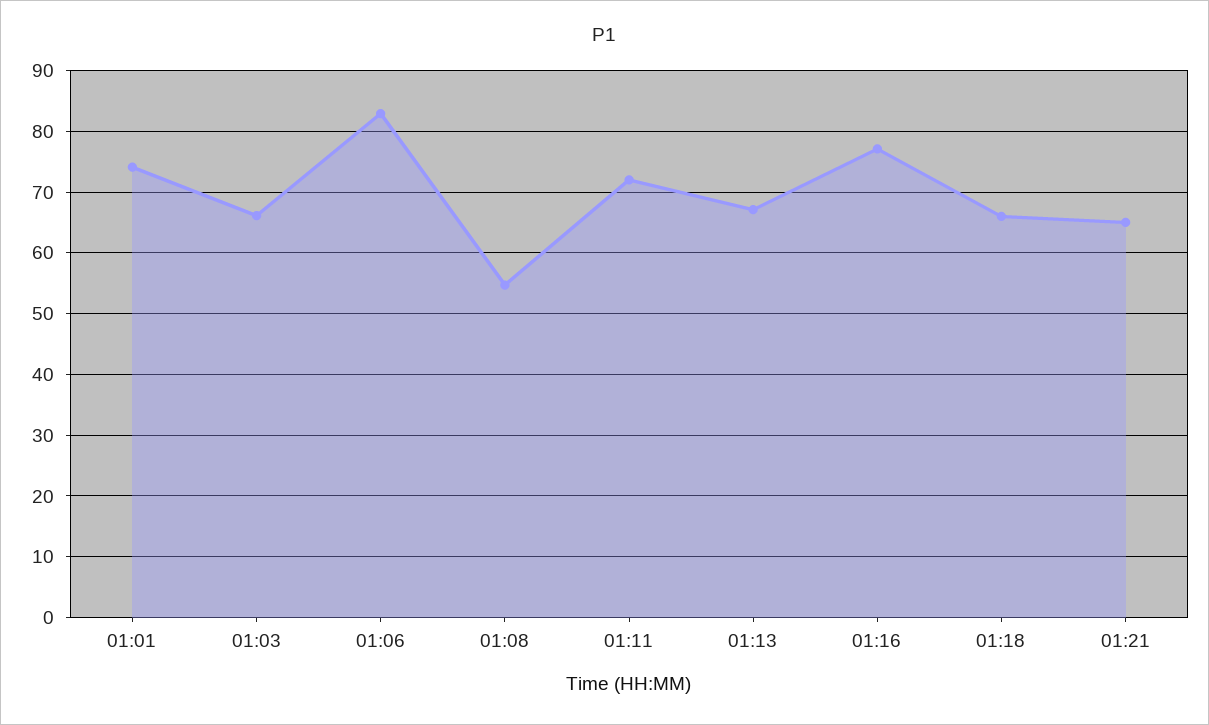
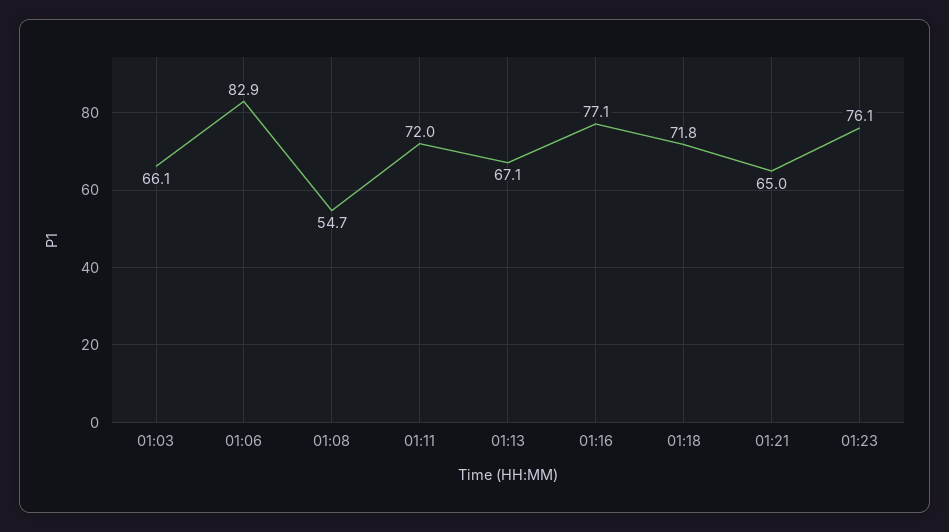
01:01: 74 -> none
01:18: 66 -> 71.8
01:23: none -> 76.1

